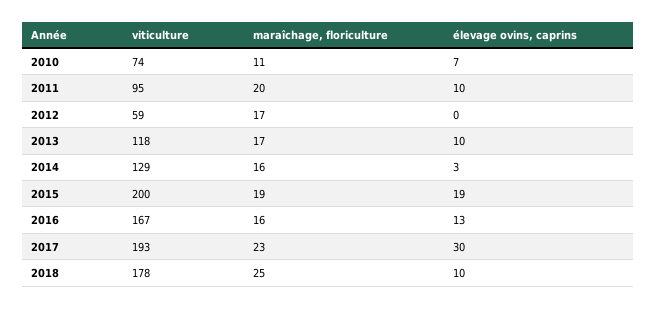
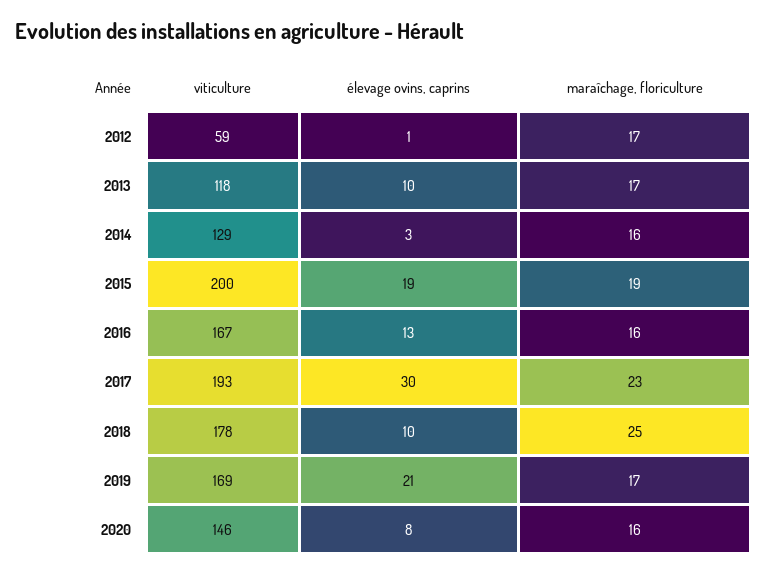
viticulture, 2010: 74 -> none
maraîchage, floriculture, 2010: 11 -> none
élevage ovins, caprins, 2010: 7 -> none
viticulture, 2011: 95 -> none
maraîchage, floriculture, 2011: 20 -> none
élevage ovins, caprins, 2011: 10 -> none
élevage ovins, caprins, 2012: 0 -> 1
viticulture, 2019: none -> 169
élevage ovins, caprins, 2019: none -> 21
maraîchage, floriculture, 2019: none -> 17
viticulture, 2020: none -> 146
élevage ovins, caprins, 2020: none -> 8
maraîchage, floriculture, 2020: none -> 16

